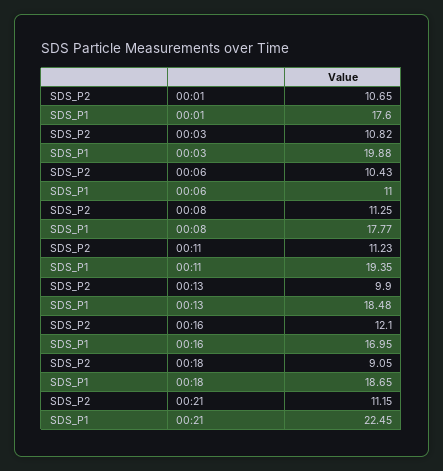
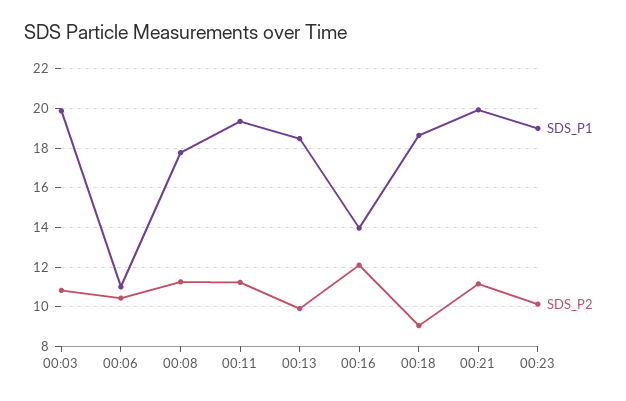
SDS_P2, 00:01: 10.65 -> none
SDS_P1, 00:01: 17.6 -> none
SDS_P1, 00:16: 16.95 -> 14
SDS_P1, 00:21: 22.45 -> 20
SDS_P1, 00:23: none -> 19
SDS_P2, 00:23: none -> 10

